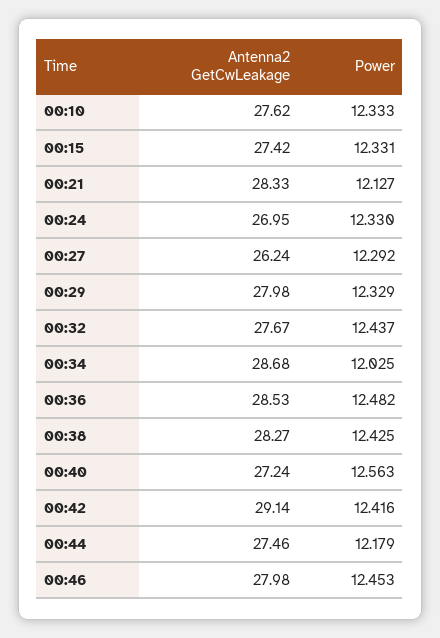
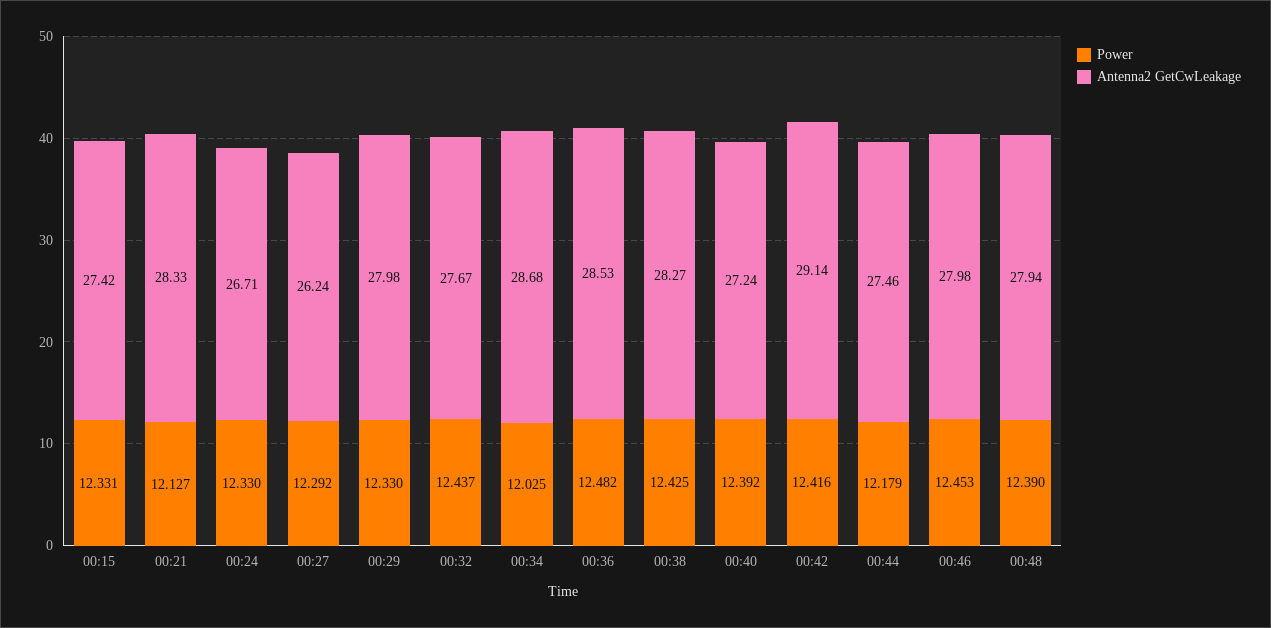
Antenna2 GetCwLeakage, 00:10: 27.62 -> none
Power, 00:10: 12.333 -> none
Antenna2 GetCwLeakage, 00:24: 26.95 -> 26.71
Power, 00:29: 12.329 -> 12.33
Power, 00:40: 12.563 -> 12.392
Power, 00:48: none -> 12.39
Antenna2 GetCwLeakage, 00:48: none -> 27.94

